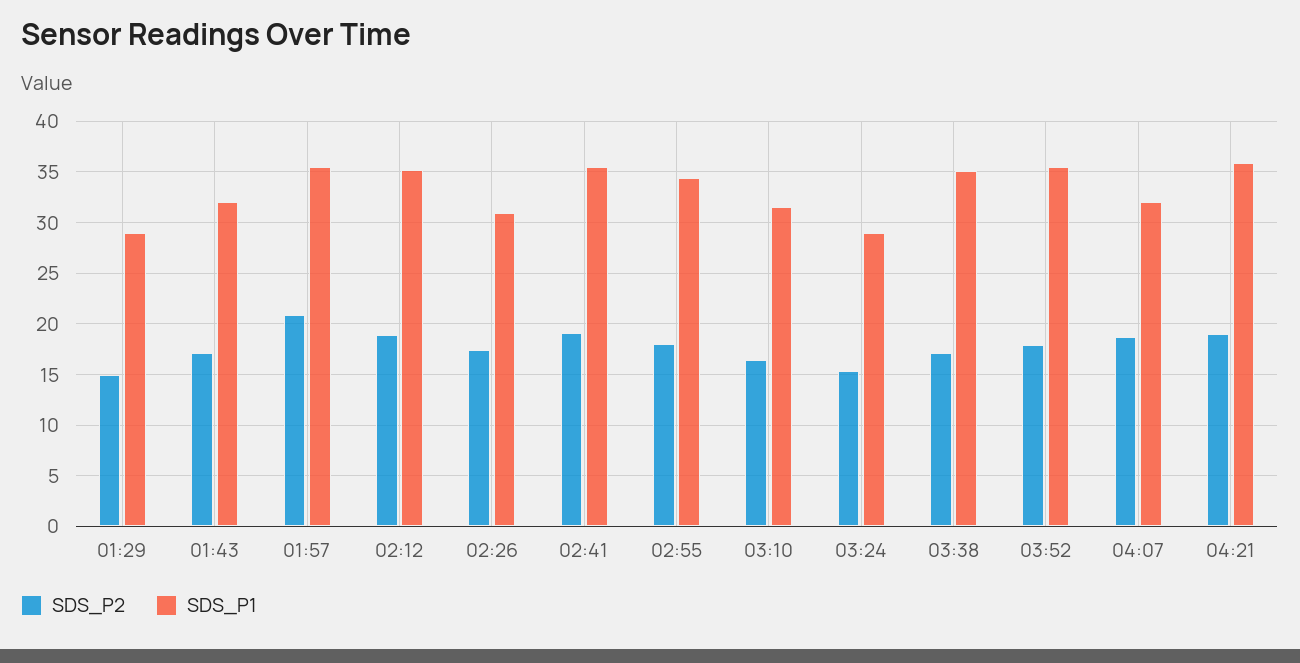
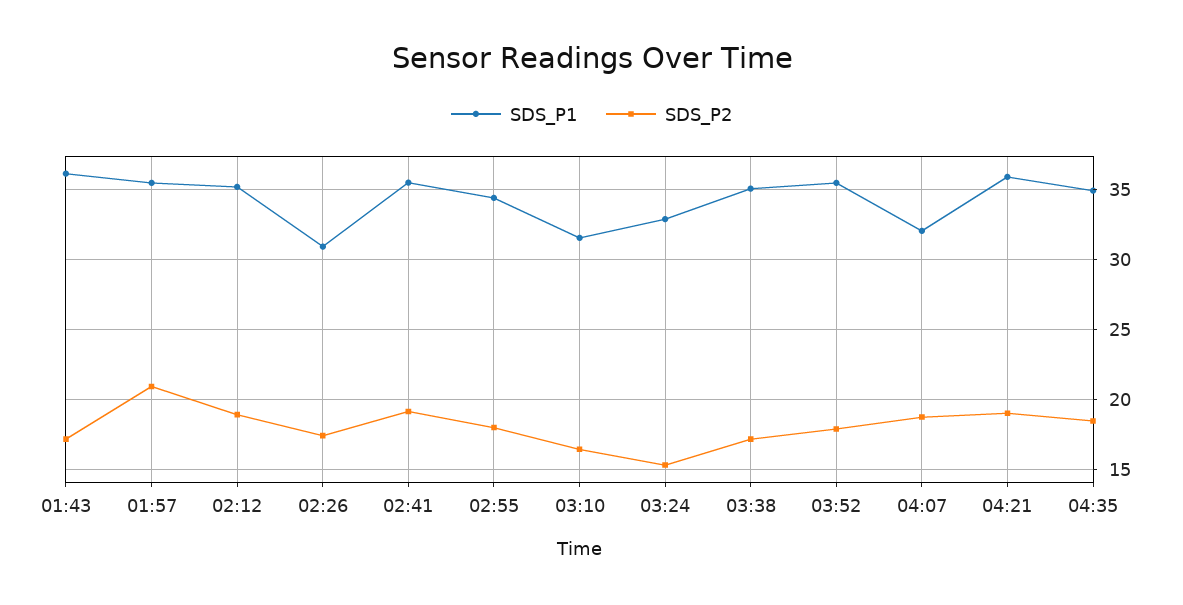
SDS_P2, 01:29: 15 -> none
SDS_P1, 01:29: 29 -> none
SDS_P1, 01:43: 32 -> 36
SDS_P1, 03:24: 29 -> 33
SDS_P1, 04:35: none -> 35
SDS_P2, 04:35: none -> 18.5

